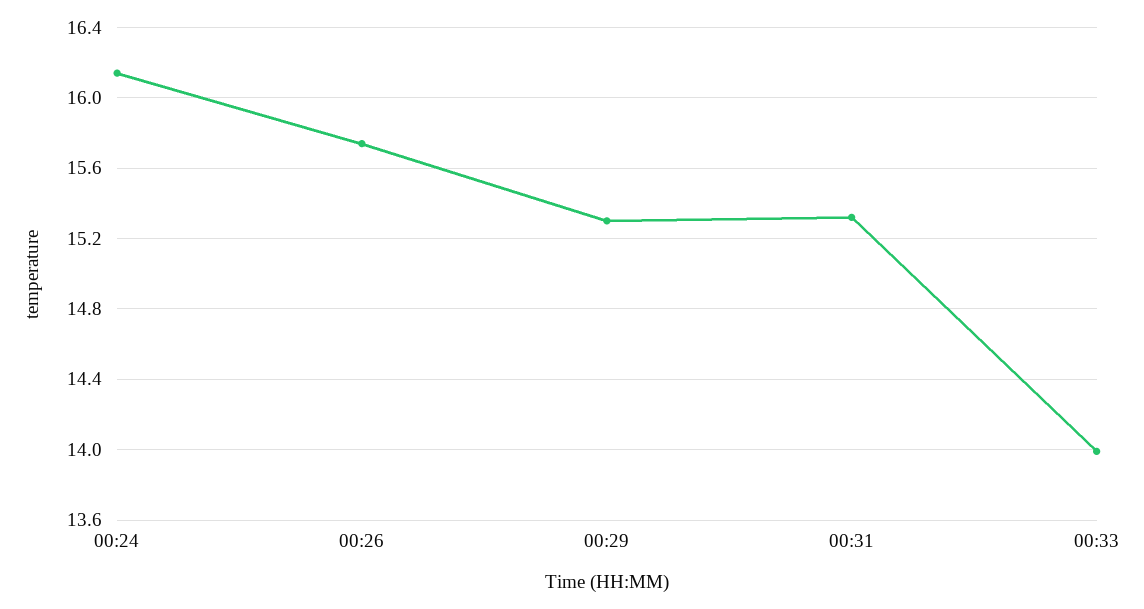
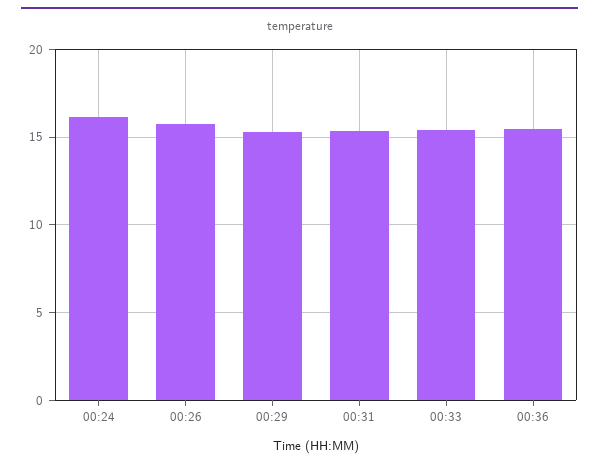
00:33: 14 -> 15.5
00:36: none -> 15.5

